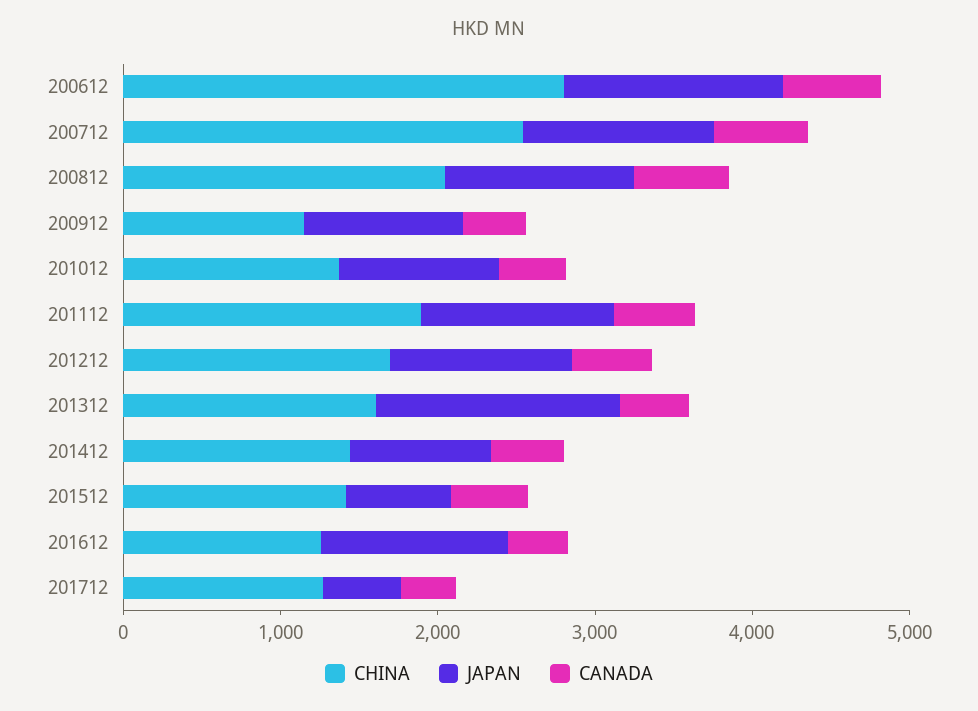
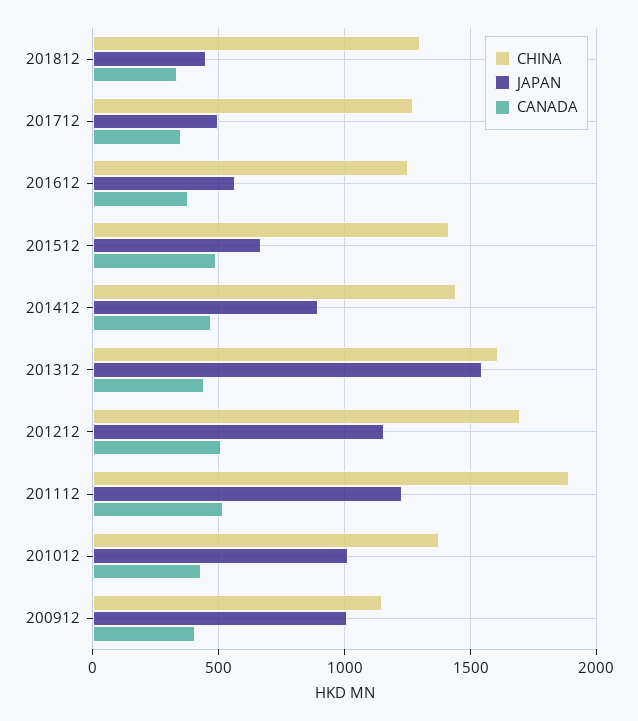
CHINA, 200612: 2800 -> none
JAPAN, 200612: 1400 -> none
CANADA, 200612: 600 -> none
CHINA, 200712: 2600 -> none
JAPAN, 200712: 1200 -> none
CANADA, 200712: 600 -> none
CHINA, 200812: 2000 -> none
JAPAN, 200812: 1200 -> none
CANADA, 200812: 600 -> none
JAPAN, 201612: 1200 -> 550
CHINA, 201812: none -> 1300
JAPAN, 201812: none -> 450
CANADA, 201812: none -> 350

